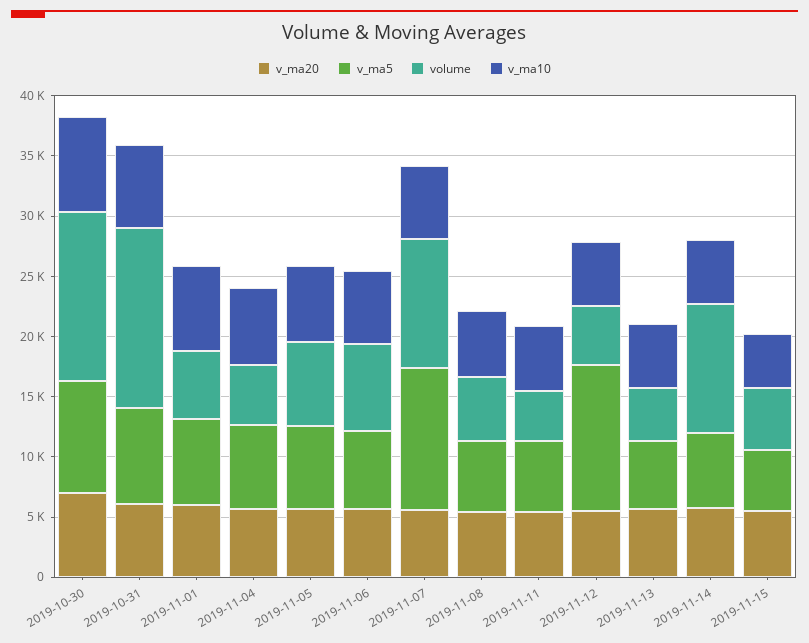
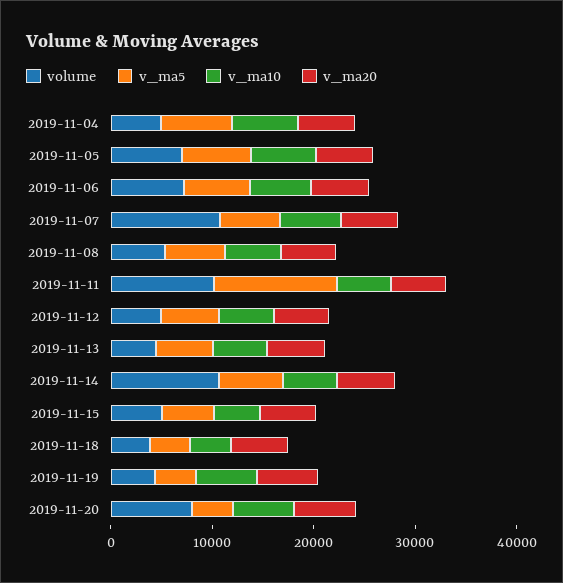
v_ma20, 2019-10-30: 7000 -> none
v_ma5, 2019-10-30: 9000 -> none
volume, 2019-10-30: 14000 -> none
v_ma10, 2019-10-30: 8000 -> none
v_ma20, 2019-10-31: 6000 -> none
v_ma5, 2019-10-31: 8000 -> none
volume, 2019-10-31: 15000 -> none
v_ma10, 2019-10-31: 7000 -> none
v_ma20, 2019-11-01: 6000 -> none
v_ma5, 2019-11-01: 7000 -> none
volume, 2019-11-01: 6000 -> none
v_ma10, 2019-11-01: 7000 -> none
v_ma5, 2019-11-07: 12000 -> 6000
v_ma5, 2019-11-11: 6000 -> 12000
volume, 2019-11-11: 4000 -> 10000
v_ma5, 2019-11-12: 12000 -> 6000
volume, 2019-11-18: none -> 4000
v_ma5, 2019-11-18: none -> 4000
v_ma10, 2019-11-18: none -> 4000
v_ma20, 2019-11-18: none -> 6000
volume, 2019-11-19: none -> 4000
v_ma5, 2019-11-19: none -> 4000
v_ma10, 2019-11-19: none -> 6000
v_ma20, 2019-11-19: none -> 6000
volume, 2019-11-20: none -> 8000
v_ma5, 2019-11-20: none -> 4000
v_ma10, 2019-11-20: none -> 6000
v_ma20, 2019-11-20: none -> 6000

